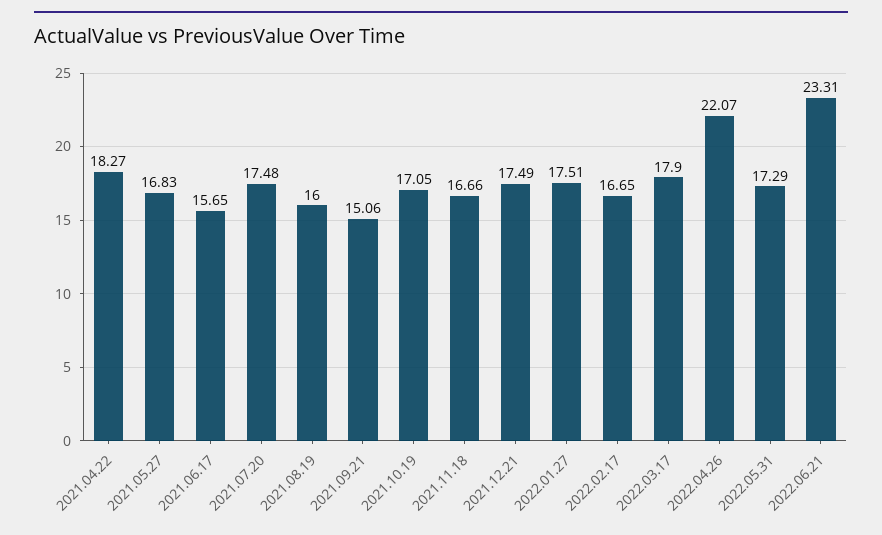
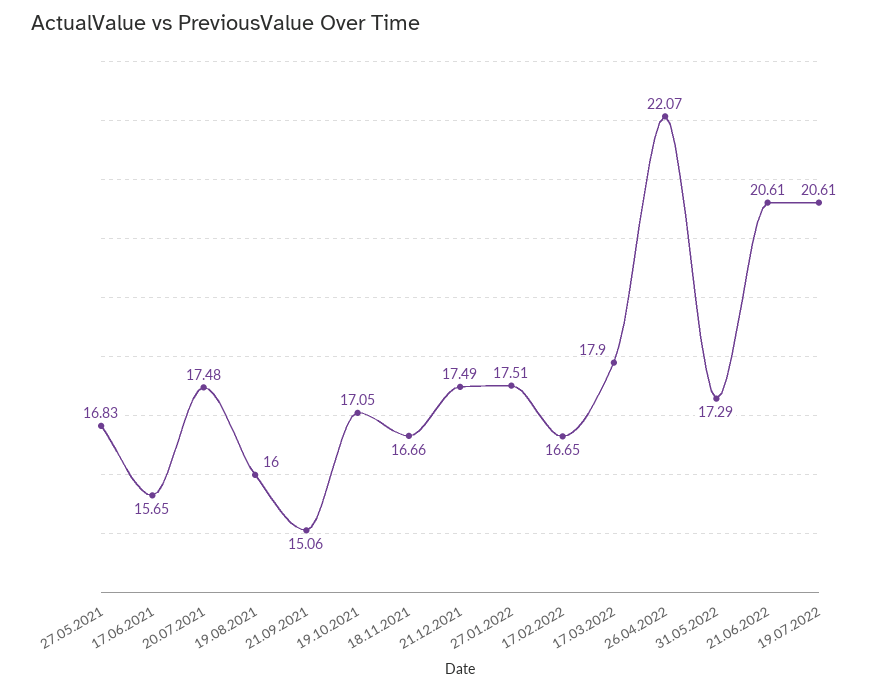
2021.04.22: 18.27 -> none
2022.06.21: 23.31 -> 20.61
19.07.2022: none -> 20.61

